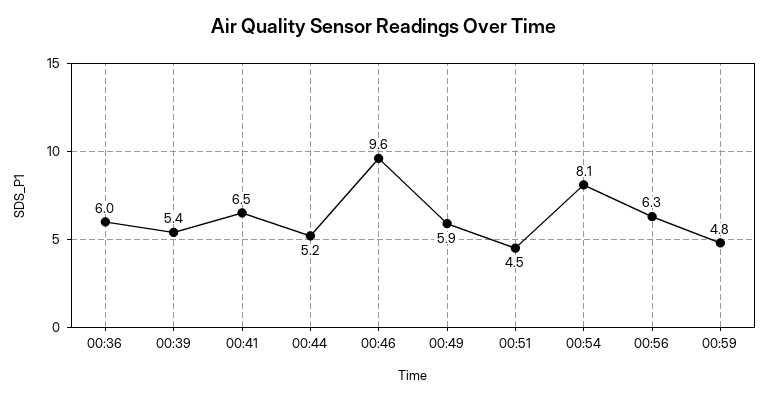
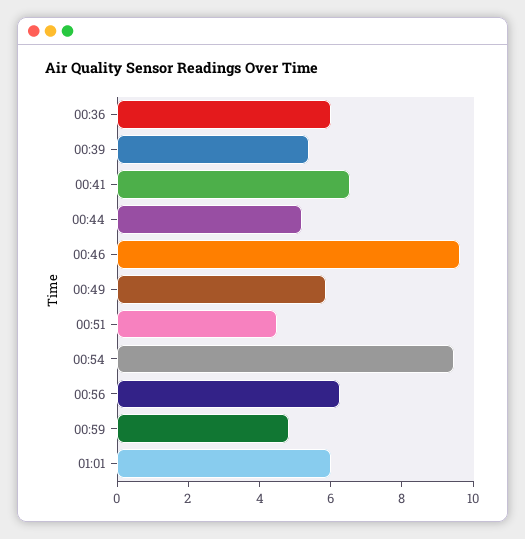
00:54: 8.1 -> 9.5
01:01: none -> 6

